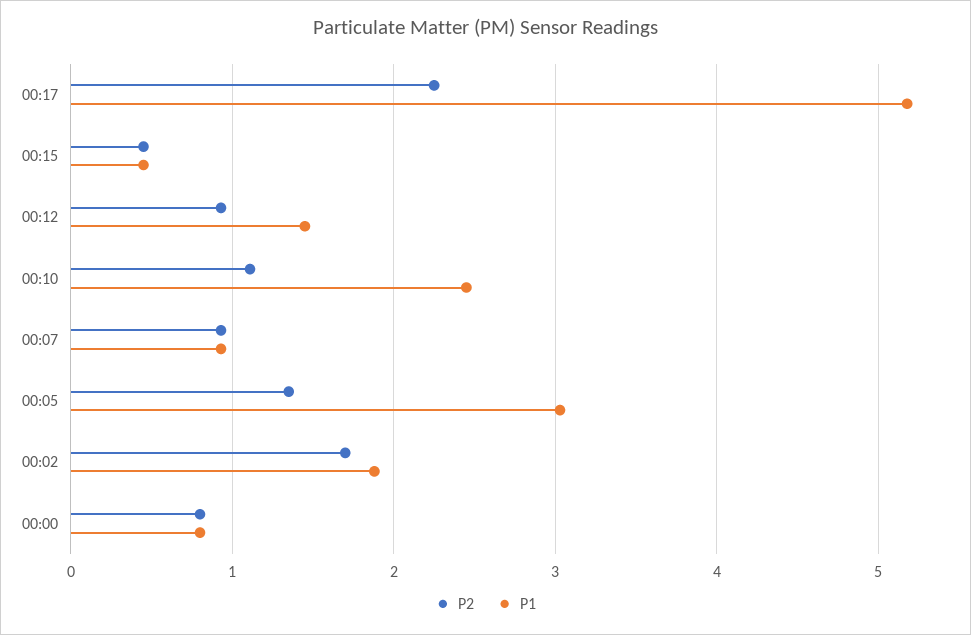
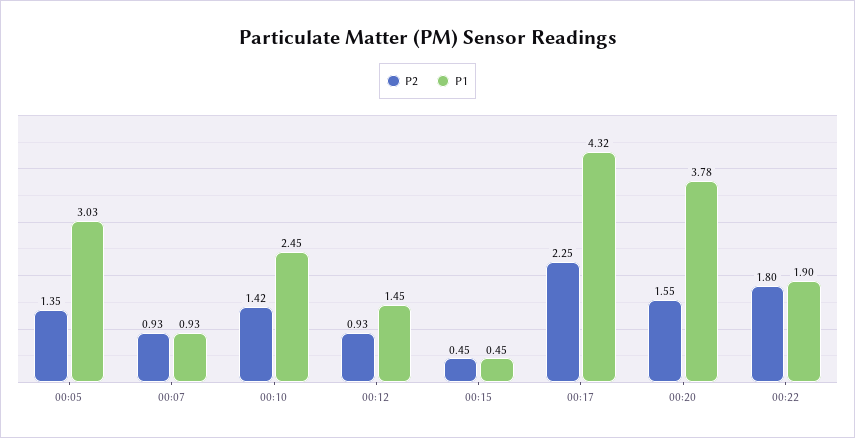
P1, 00:17: 5.2 -> 4.32
P2, 00:10: 1.1 -> 1.42
P2, 00:02: 1.7 -> none
P1, 00:02: 1.9 -> none
P2, 00:00: 0.8 -> none
P1, 00:00: 0.8 -> none
P2, 00:20: none -> 1.55
P1, 00:20: none -> 3.78
P2, 00:22: none -> 1.8
P1, 00:22: none -> 1.9

